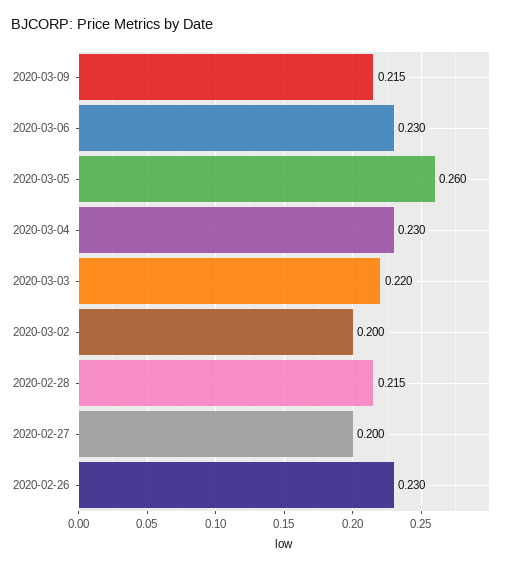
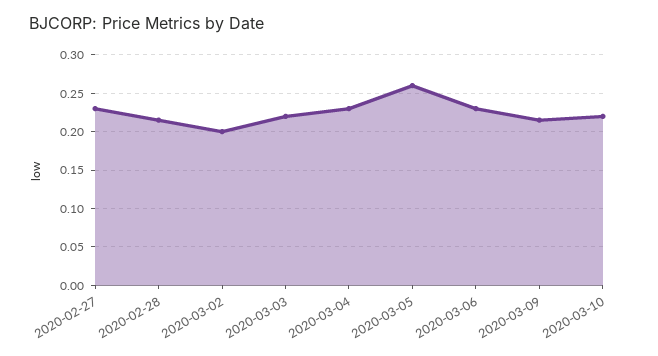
2020-02-27: 0.2 -> 0.23
2020-02-26: 0.23 -> none
2020-03-10: none -> 0.22

